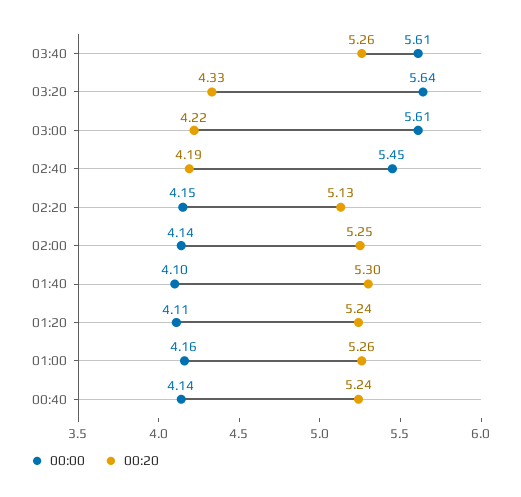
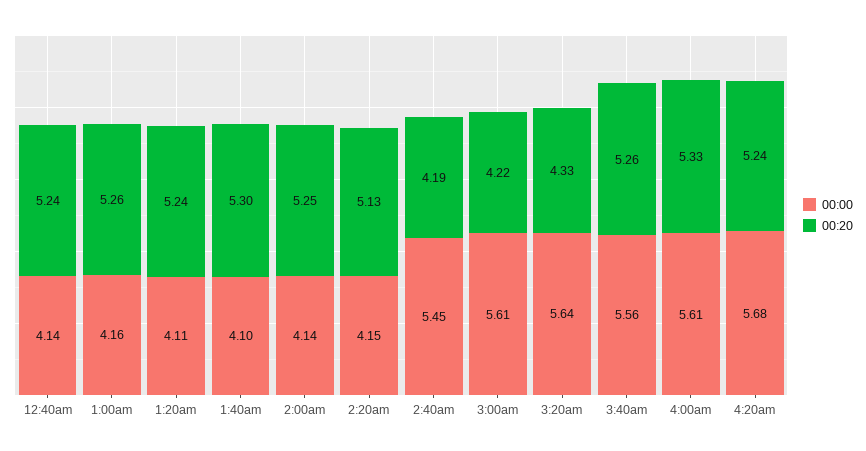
00:00, 03:40: 5.61 -> 5.56
00:00, 4:00am: none -> 5.61
00:20, 4:00am: none -> 5.33
00:00, 4:20am: none -> 5.68
00:20, 4:20am: none -> 5.24

